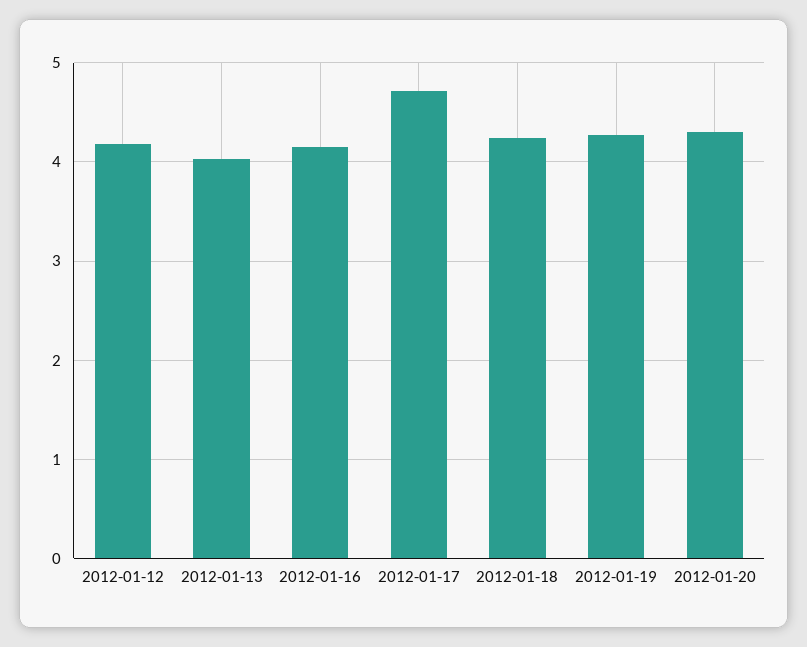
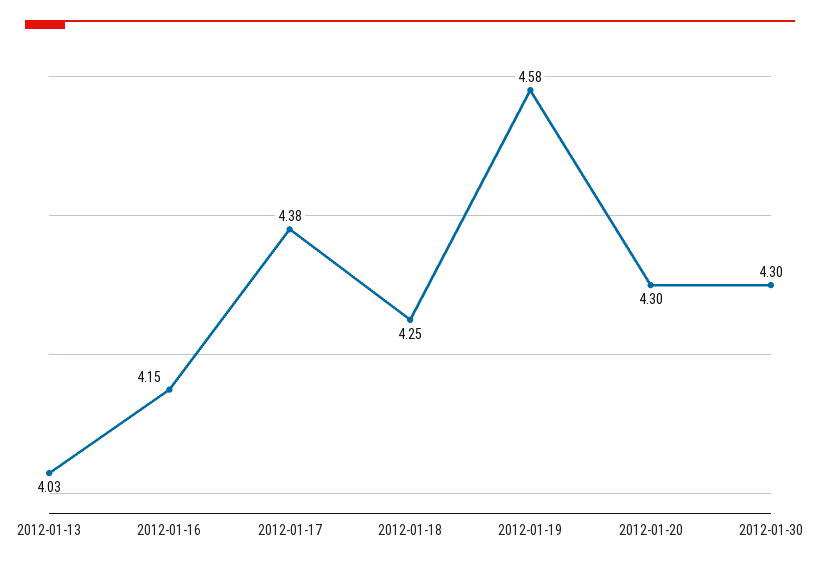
2012-01-12: 4.2 -> none
2012-01-17: 4.7 -> 4.38
2012-01-19: 4.3 -> 4.58
2012-01-30: none -> 4.3

